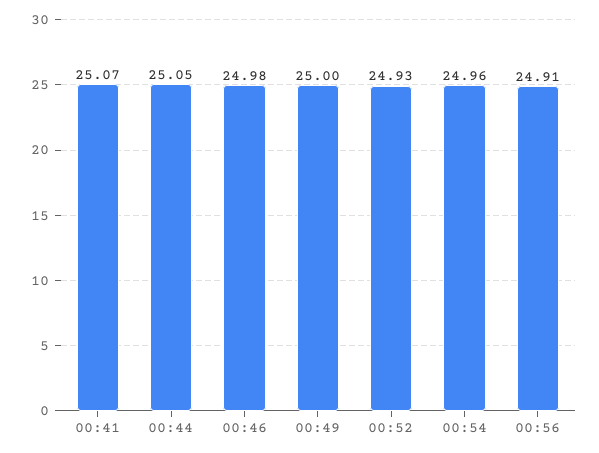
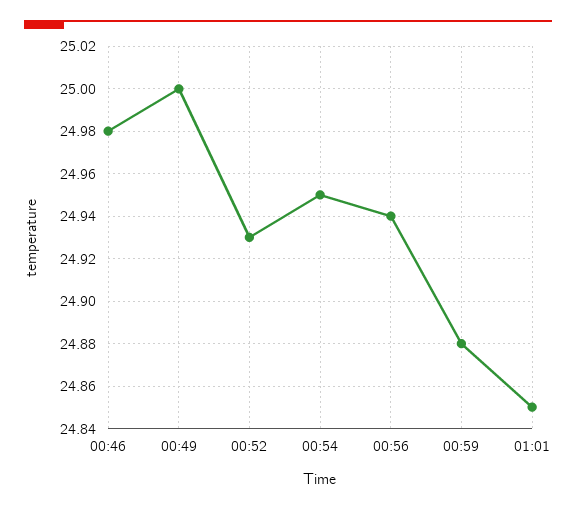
00:41: 25.07 -> none
00:44: 25.05 -> none
00:54: 24.96 -> 24.95
00:56: 24.91 -> 24.94
00:59: none -> 24.88
01:01: none -> 24.85

